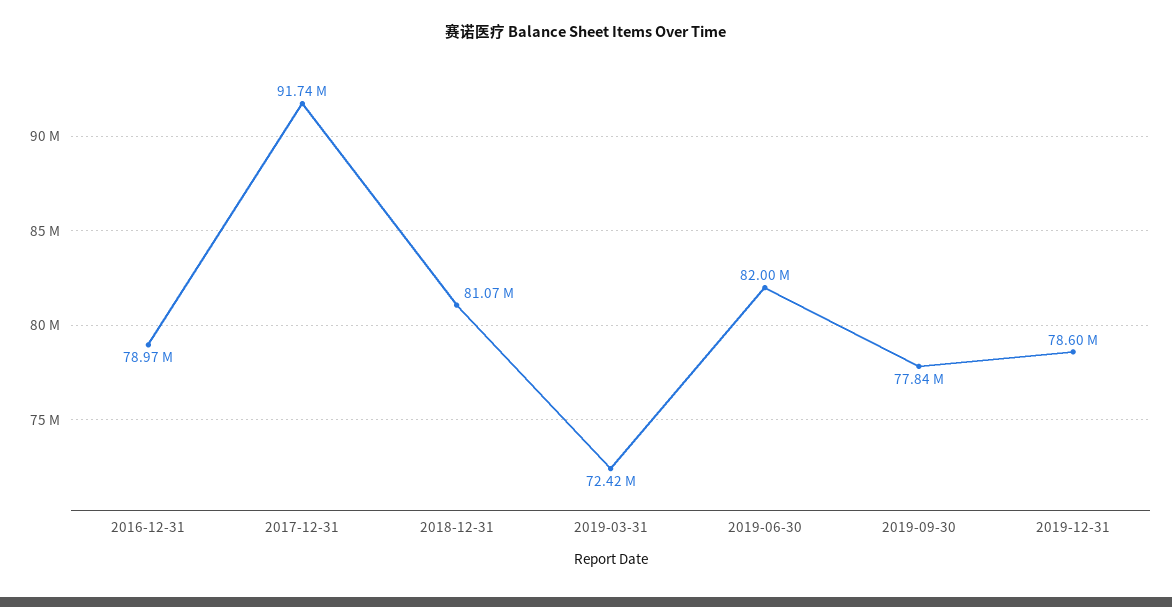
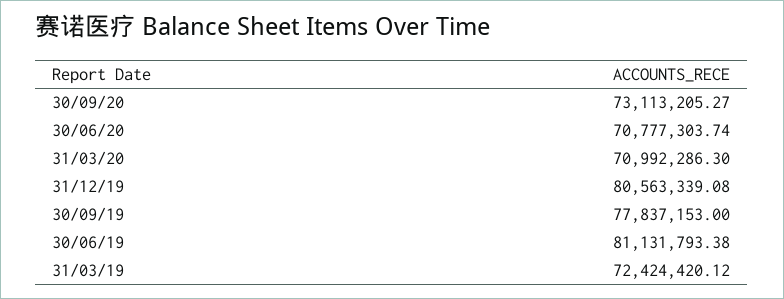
2016-12-31: 78970000 -> none
2017-12-31: 91740000 -> none
2018-12-31: 81070000 -> none
2019-06-30: 82000000 -> 81131793.38
2019-12-31: 78600000 -> 80563339.08
30/09/20: none -> 73113205.27
30/06/20: none -> 70777303.74
31/03/20: none -> 70992286.3

